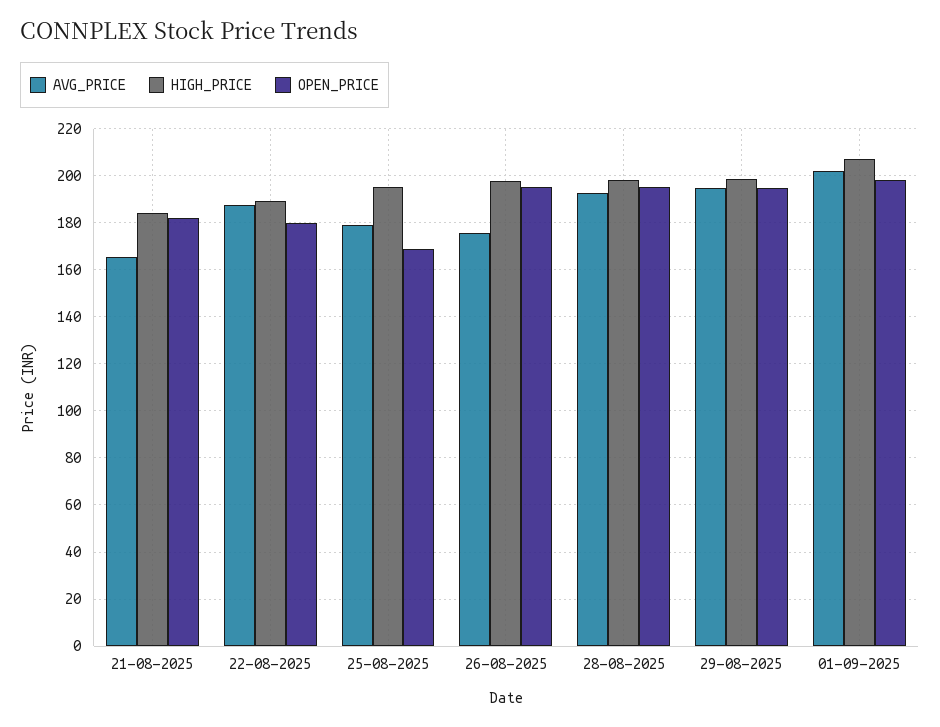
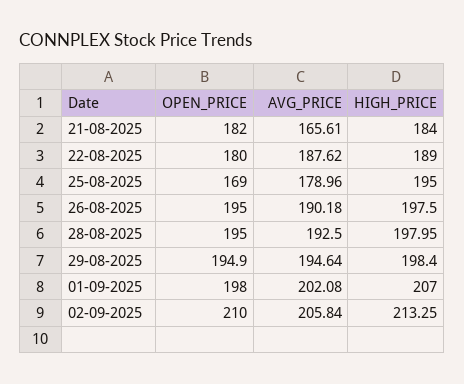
AVG_PRICE, 26-08-2025: 175 -> 190.18
OPEN_PRICE, 02-09-2025: none -> 210
AVG_PRICE, 02-09-2025: none -> 205.84
HIGH_PRICE, 02-09-2025: none -> 213.25

